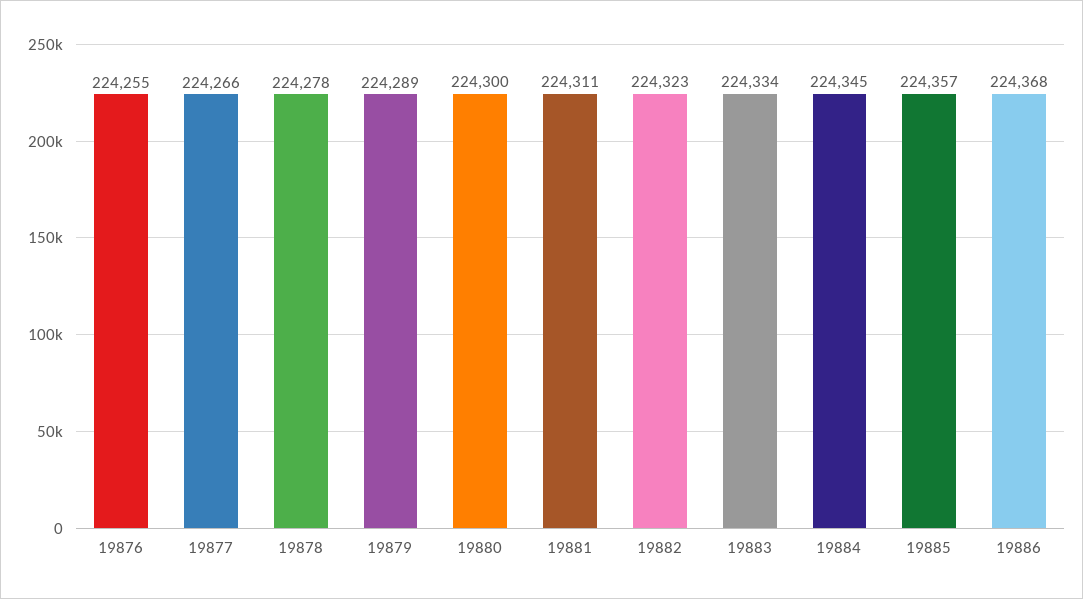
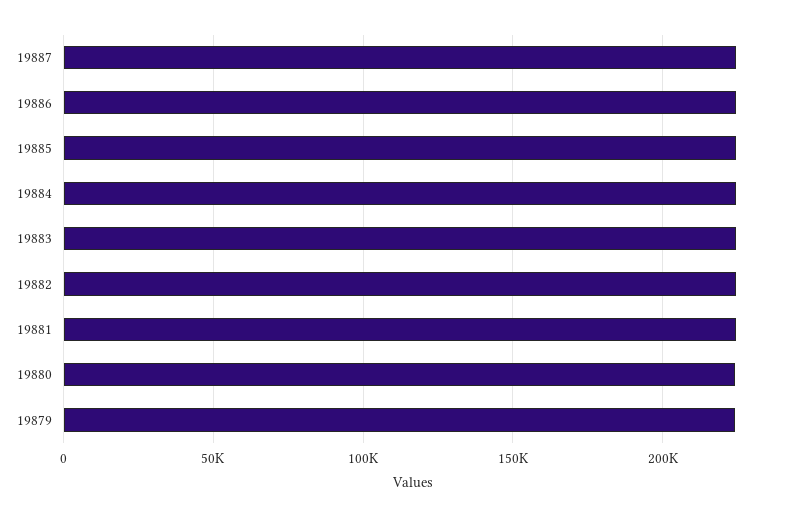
19876: 224255 -> none
19877: 224266 -> none
19878: 224278 -> none
19887: none -> 225000

